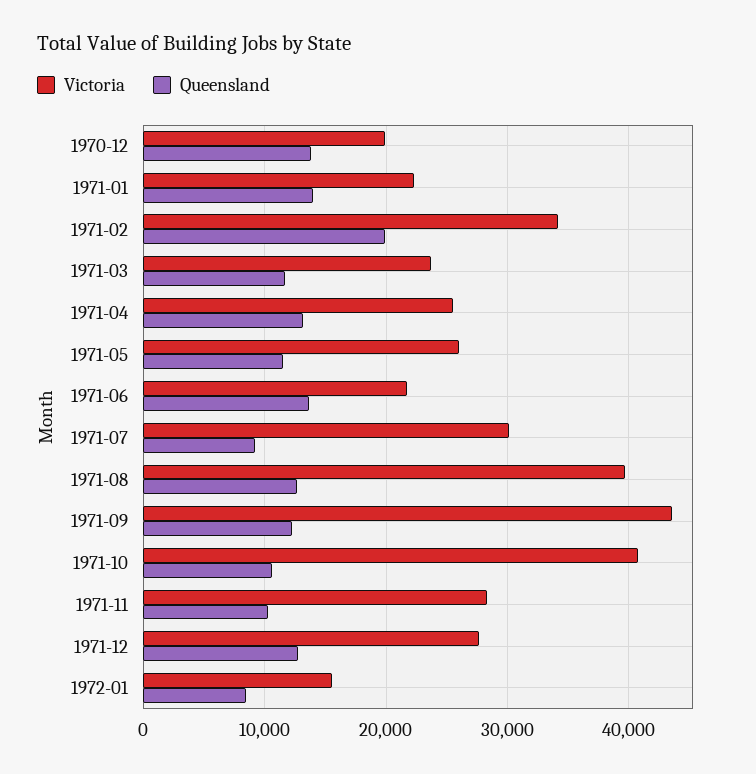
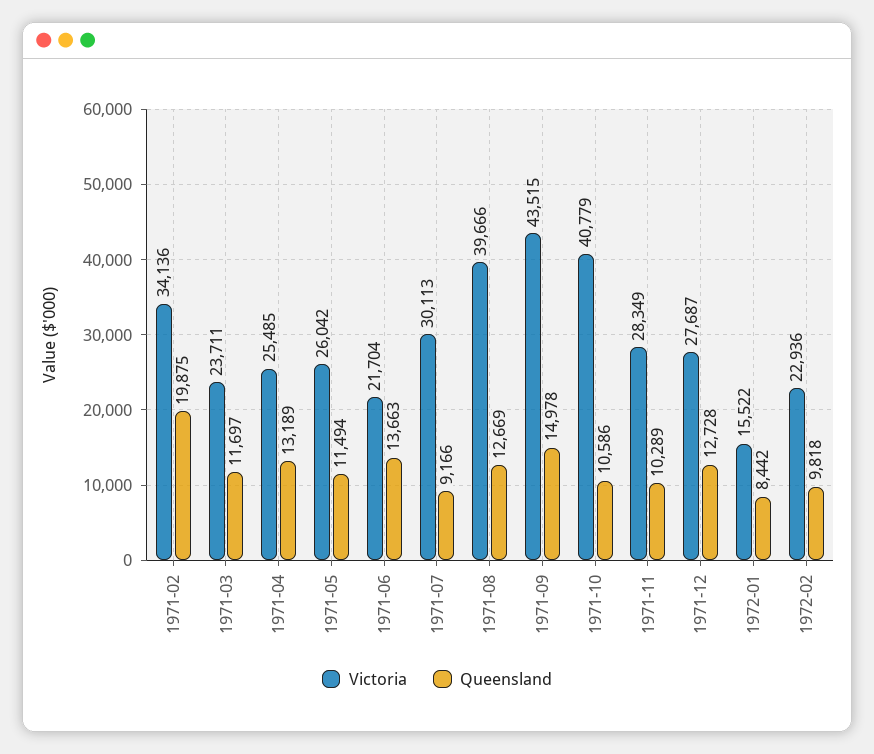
Victoria, 1970-12: 20000 -> none
Queensland, 1970-12: 14000 -> none
Victoria, 1971-01: 22000 -> none
Queensland, 1971-01: 14000 -> none
Queensland, 1971-09: 12000 -> 14978
Victoria, 1972-02: none -> 22936
Queensland, 1972-02: none -> 9818

